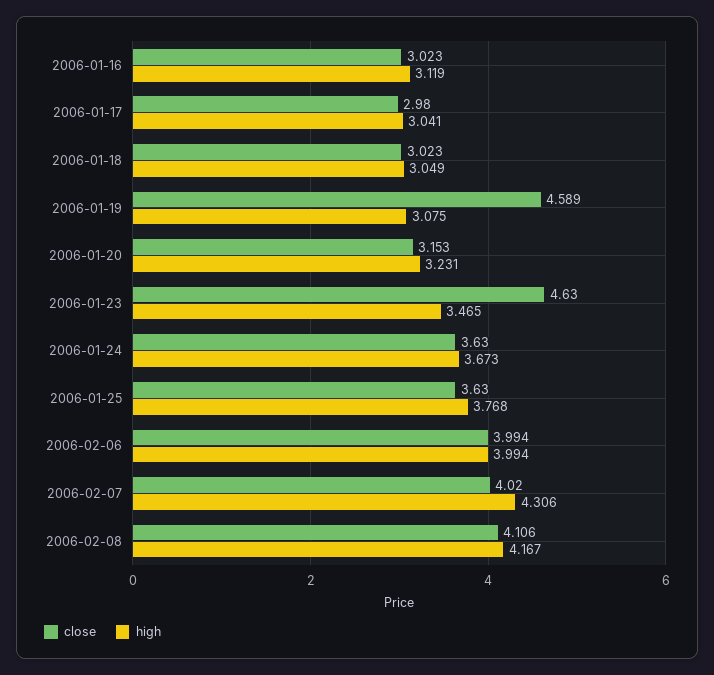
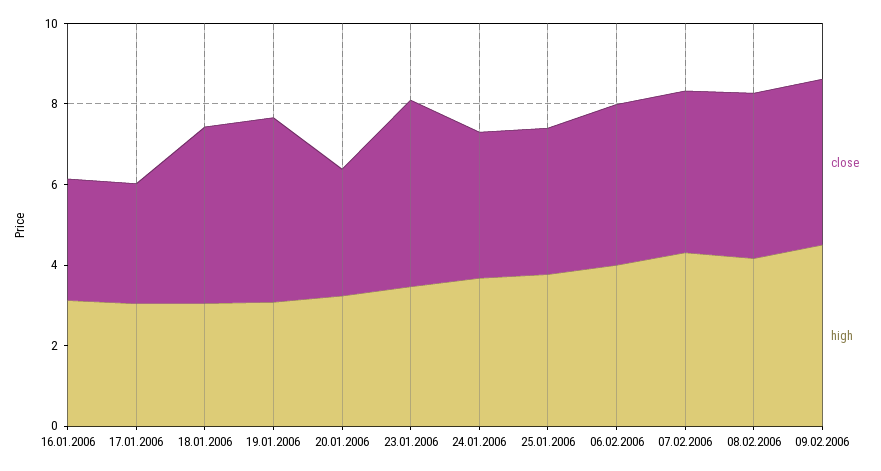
close, 2006-01-18: 3.023 -> 4.5
close, 09.02.2006: none -> 4
high, 09.02.2006: none -> 4.5

